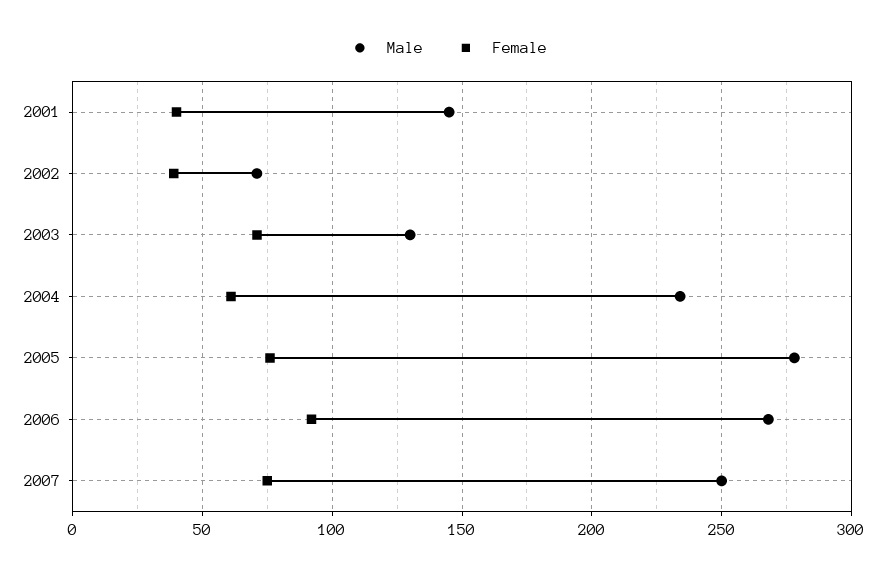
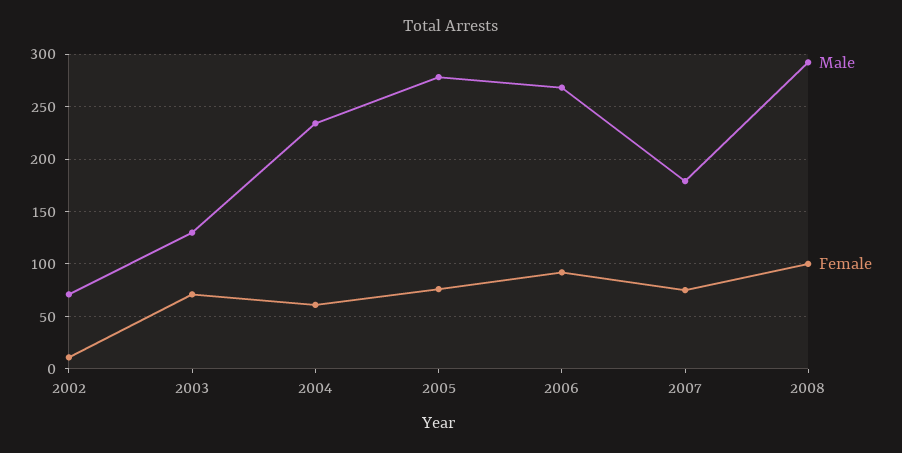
Male, 2001: 145 -> none
Female, 2001: 40 -> none
Female, 2002: 40 -> 10
Male, 2007: 250 -> 180
Male, 2008: none -> 290
Female, 2008: none -> 100

